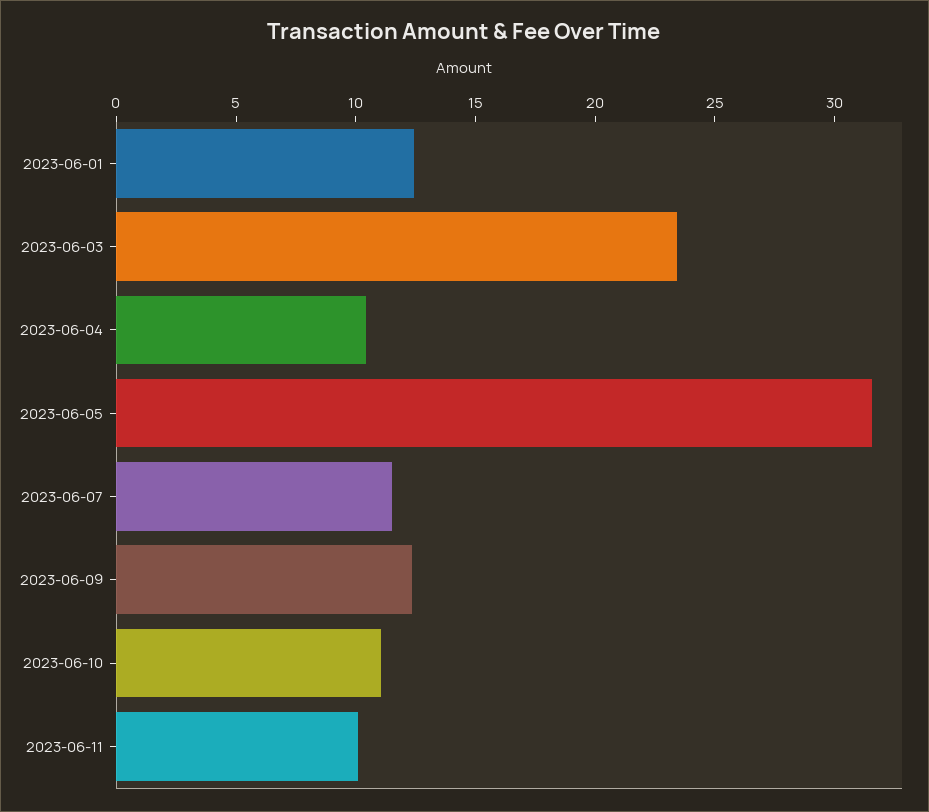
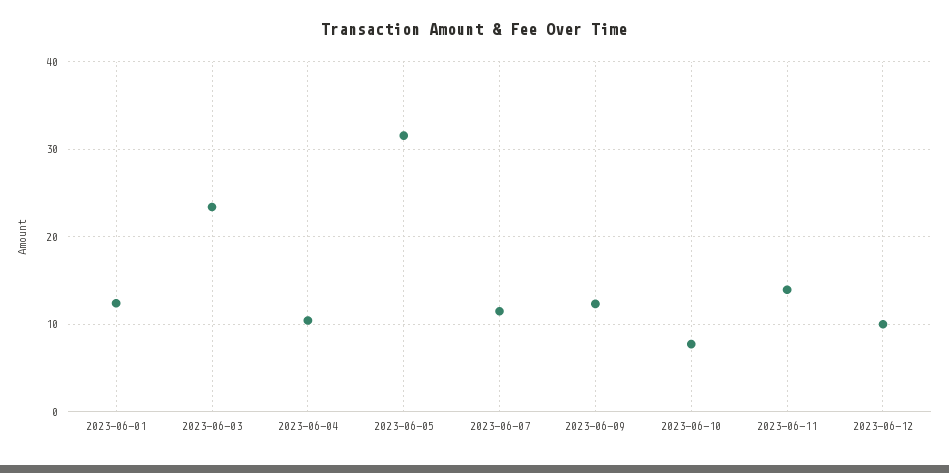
2023-06-10: 11 -> 8
2023-06-11: 10 -> 14
2023-06-12: none -> 10

